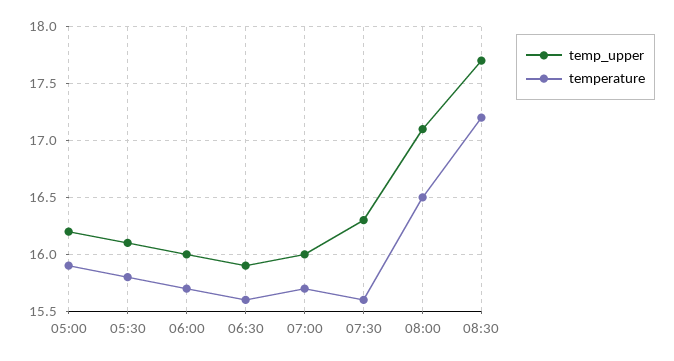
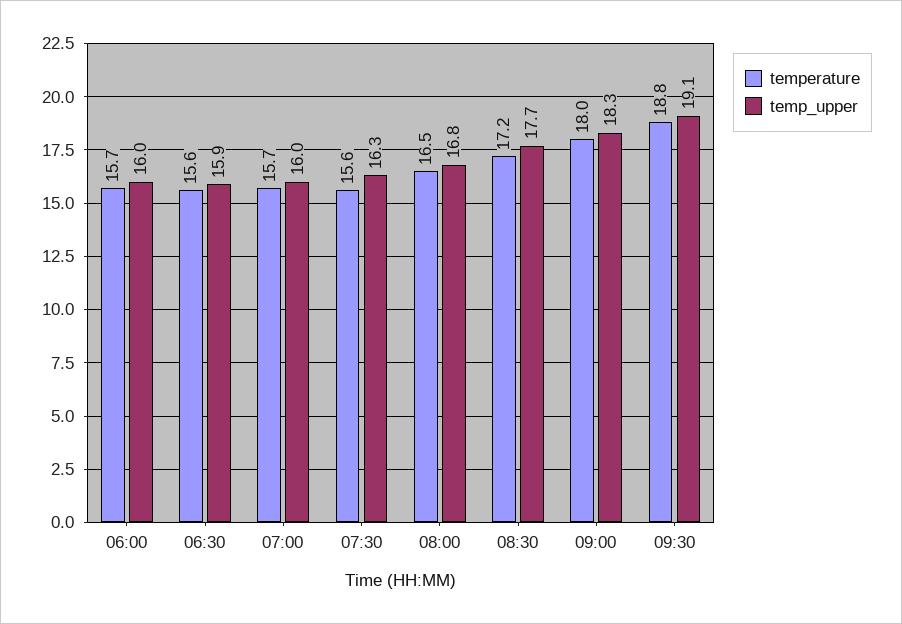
temp_upper, 05:00: 16.2 -> none
temperature, 05:00: 15.9 -> none
temp_upper, 05:30: 16.1 -> none
temperature, 05:30: 15.8 -> none
temp_upper, 08:00: 17.1 -> 16.8
temperature, 09:00: none -> 18
temp_upper, 09:00: none -> 18.3
temperature, 09:30: none -> 18.8
temp_upper, 09:30: none -> 19.1

